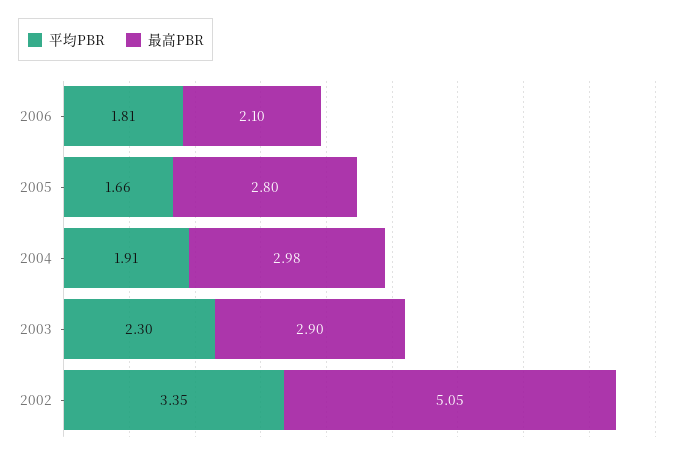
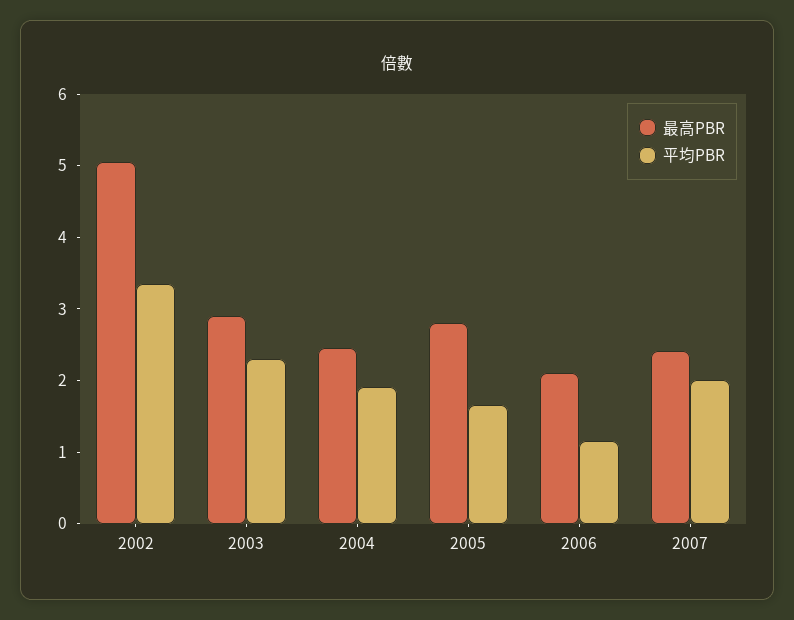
平均PBR, 2006: 1.81 -> 1.2
最高PBR, 2004: 2.98 -> 2.4
最高PBR, 2007: none -> 2.4
平均PBR, 2007: none -> 2

